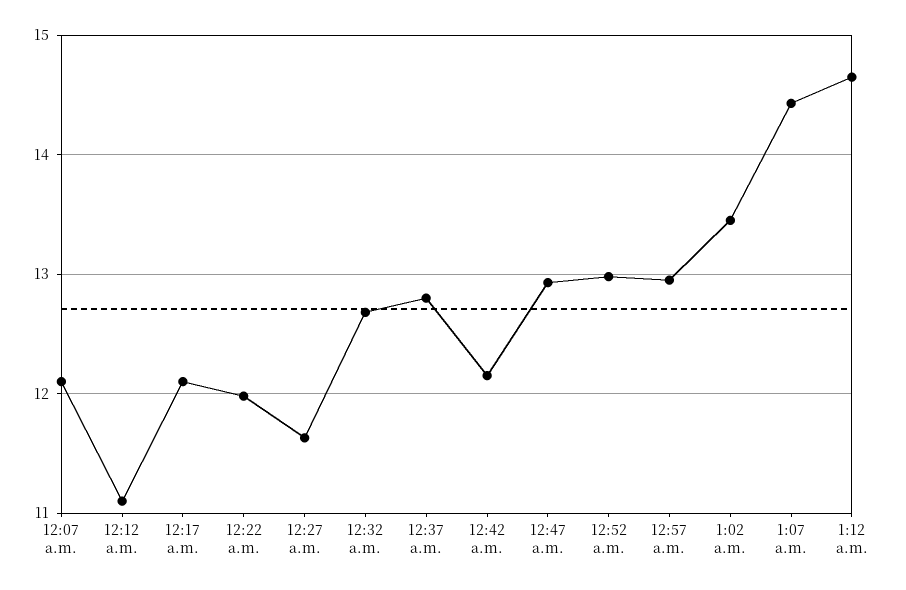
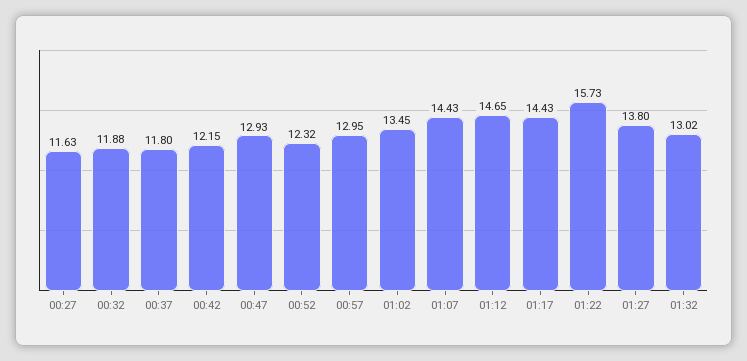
12:07 a.m.: 12.1 -> none
12:12 a.m.: 11.1 -> none
12:17 a.m.: 12.1 -> none
12:22 a.m.: 12 -> none
12:32 a.m.: 12.7 -> 11.88
12:37 a.m.: 12.8 -> 11.8
12:52 a.m.: 13 -> 12.32
01:17: none -> 14.43
01:22: none -> 15.73
01:27: none -> 13.8
01:32: none -> 13.02

